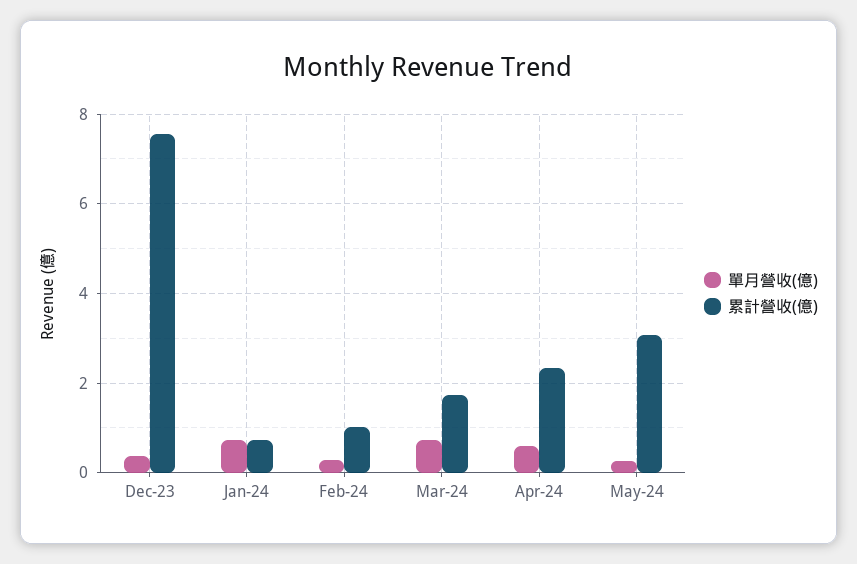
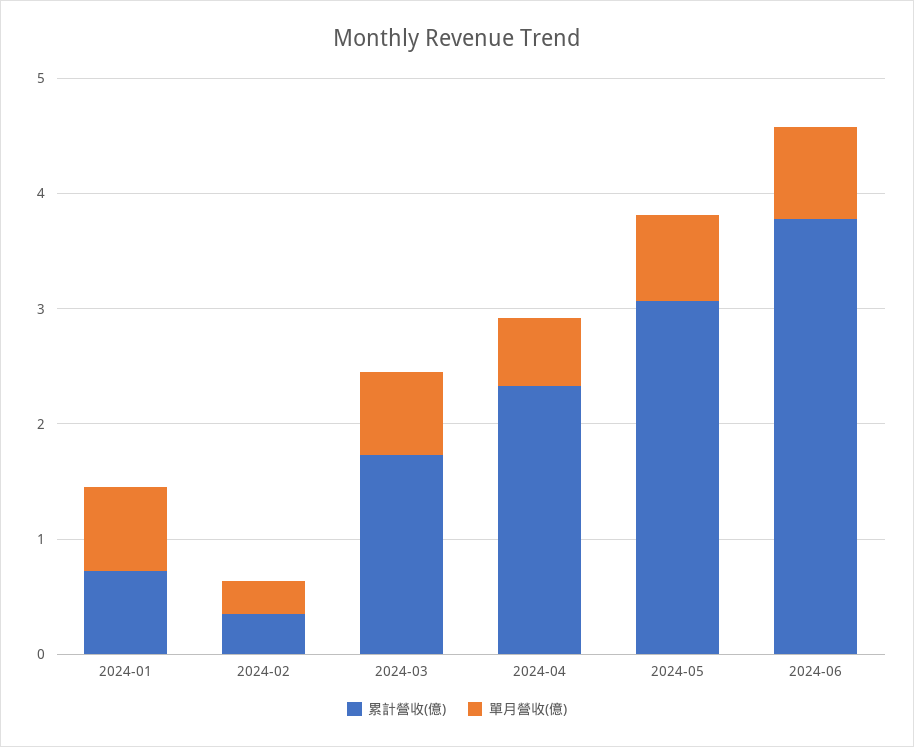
單月營收(億), Dec-23: 0.4 -> none
累計營收(億), Dec-23: 7.6 -> none
累計營收(億), Feb-24: 1 -> 0.4
單月營收(億), May-24: 0.2 -> 0.8
累計營收(億), 2024-06: none -> 3.8
單月營收(億), 2024-06: none -> 0.8

